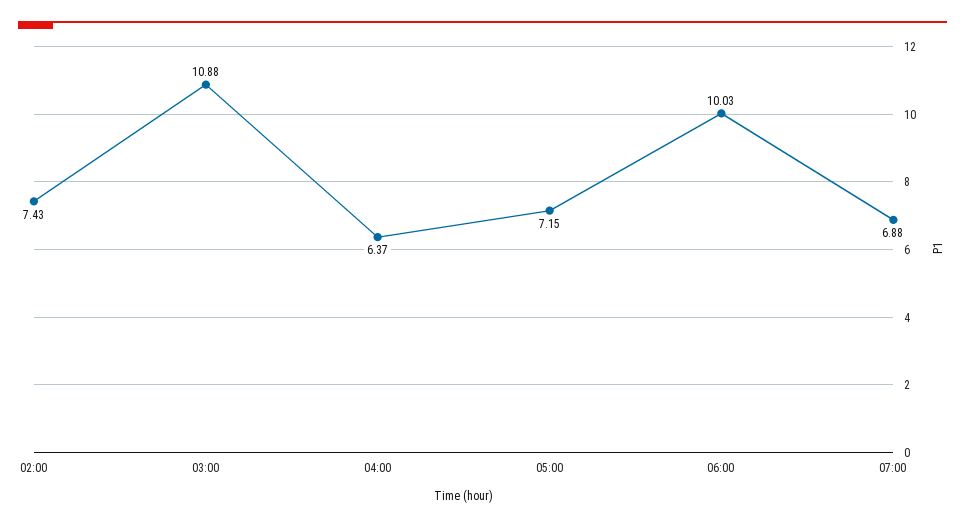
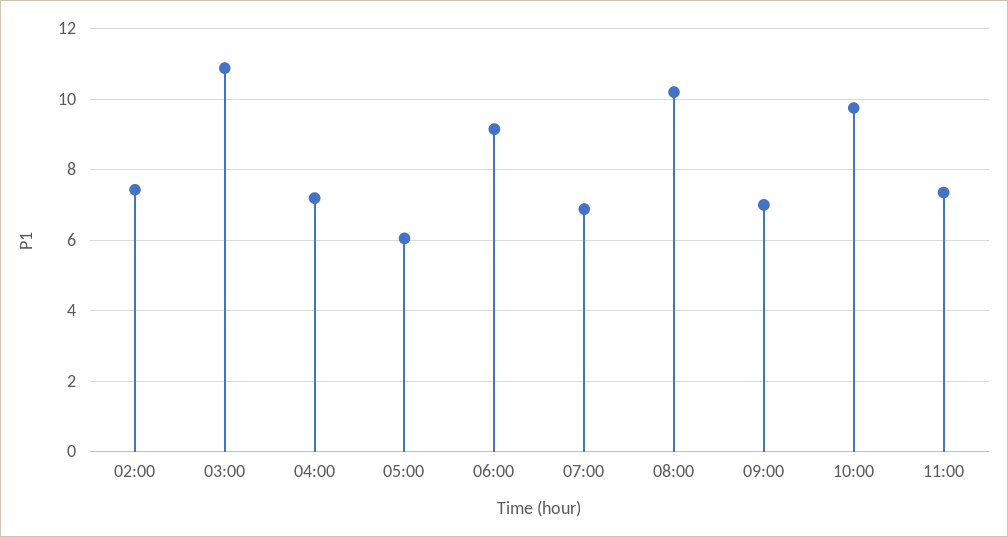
04:00: 6.37 -> 7.2
05:00: 7.15 -> 6
06:00: 10.03 -> 9.2
08:00: none -> 10.2
09:00: none -> 7
10:00: none -> 9.8
11:00: none -> 7.4

